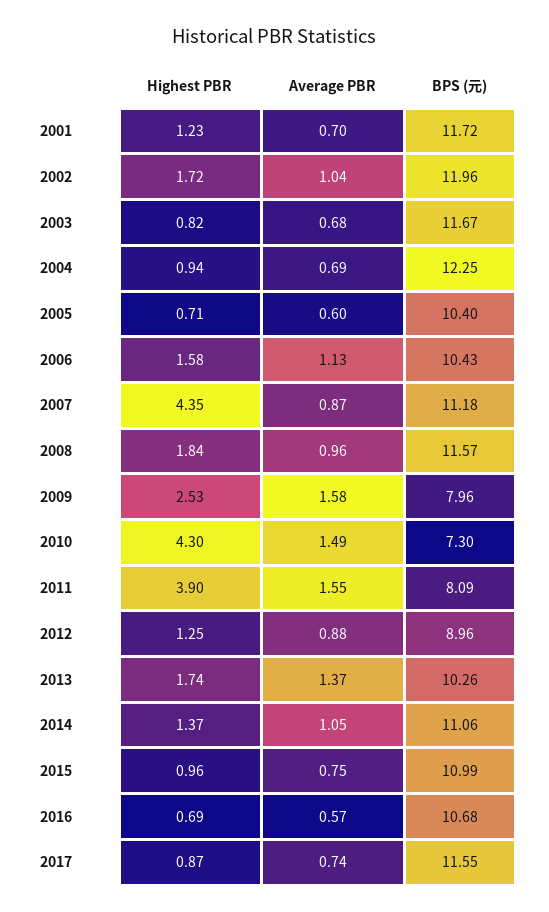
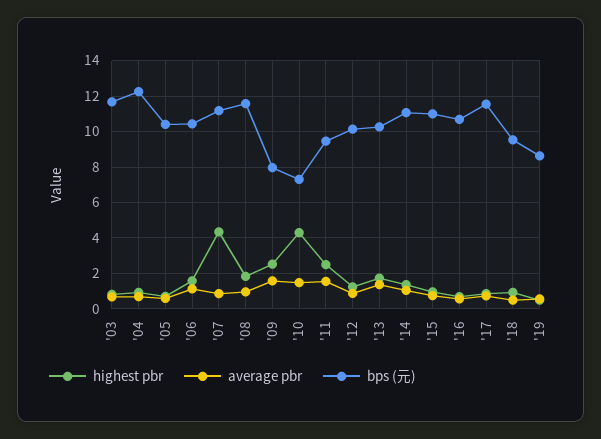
Highest PBR, 2001: 1.23 -> none
Average PBR, 2001: 0.7 -> none
BPS (元), 2001: 11.72 -> none
Highest PBR, 2002: 1.72 -> none
Average PBR, 2002: 1.04 -> none
BPS (元), 2002: 11.96 -> none
Highest PBR, 2011: 3.9 -> 2.5
BPS (元), 2011: 8.09 -> 9.5
BPS (元), 2012: 8.96 -> 10
Highest PBR, '18: none -> 1
Average PBR, '18: none -> 0.5
BPS (元), '18: none -> 9.5
Highest PBR, '19: none -> 0.5
Average PBR, '19: none -> 0.5
BPS (元), '19: none -> 8.5

